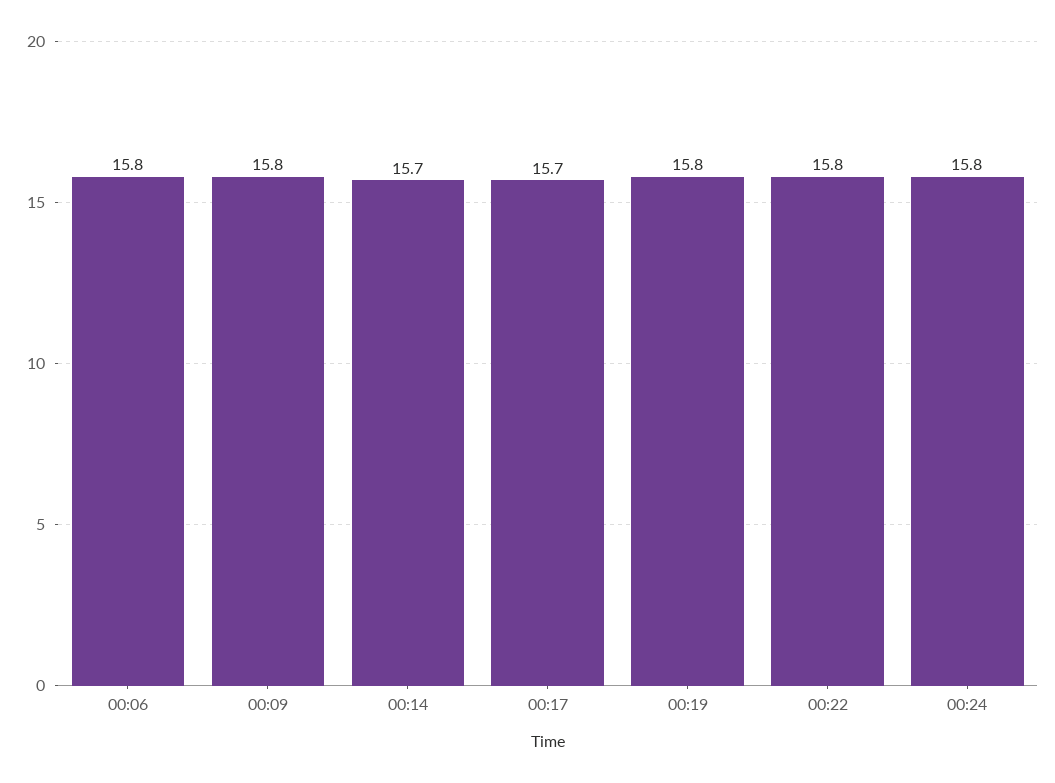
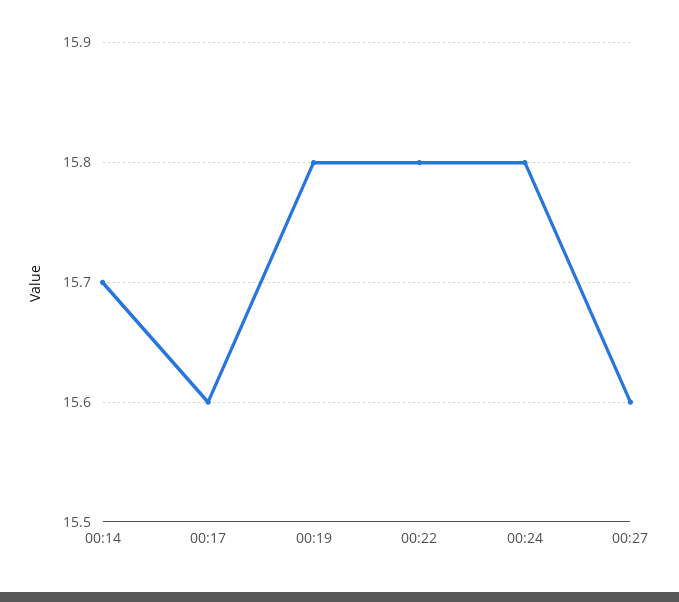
00:06: 15.8 -> none
00:09: 15.8 -> none
00:17: 15.7 -> 15.6
00:27: none -> 15.6

